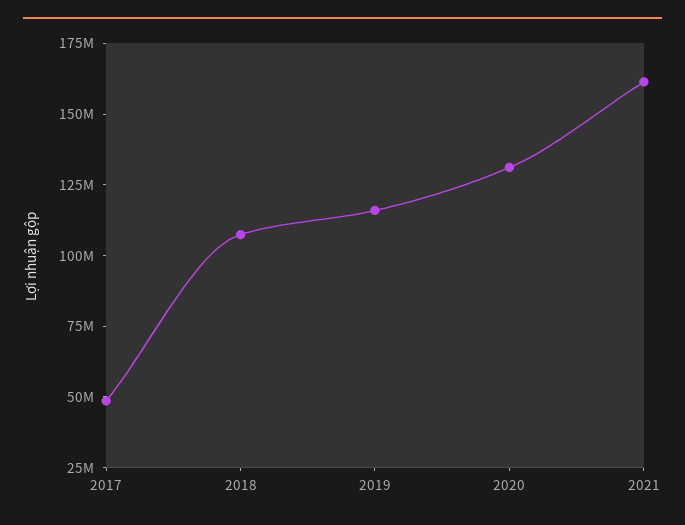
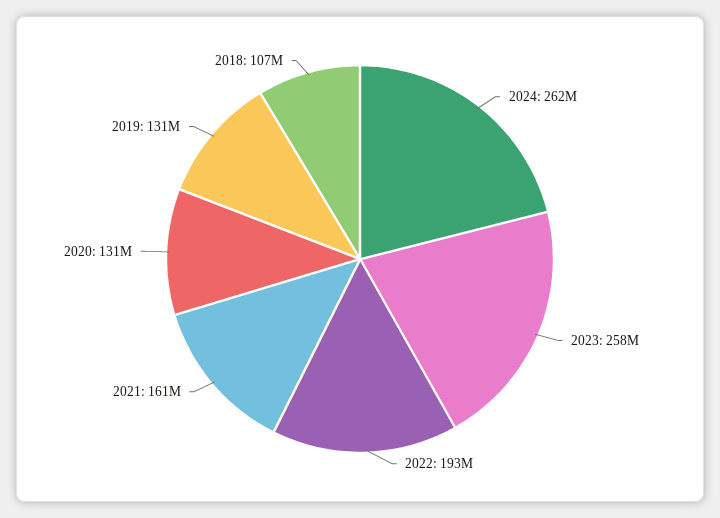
2017: 50000000 -> none
2019: 115000000 -> 131000000
2024: none -> 262000000
2023: none -> 258000000
2022: none -> 193000000

